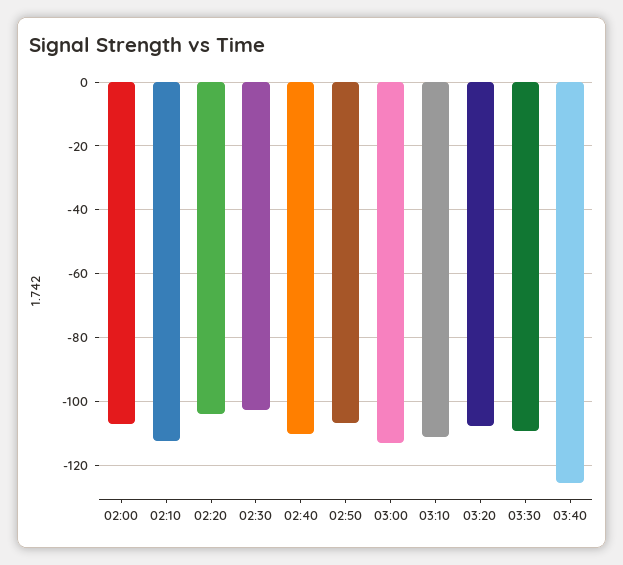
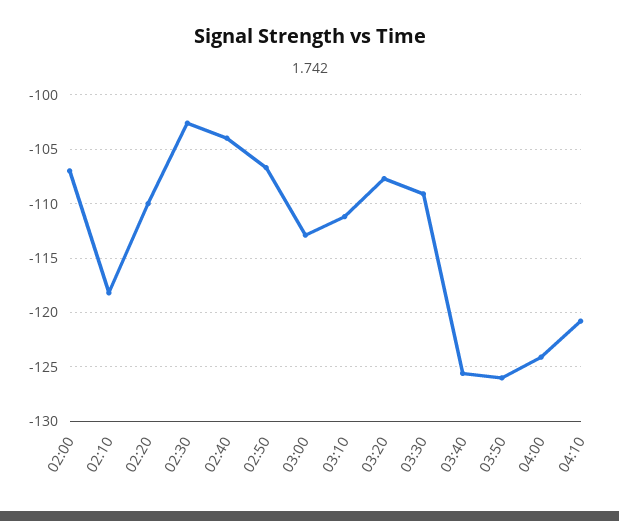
02:10: -112 -> -118
02:20: -104 -> -110
02:40: -110 -> -104
03:50: none -> -126
04:00: none -> -124
04:10: none -> -121

